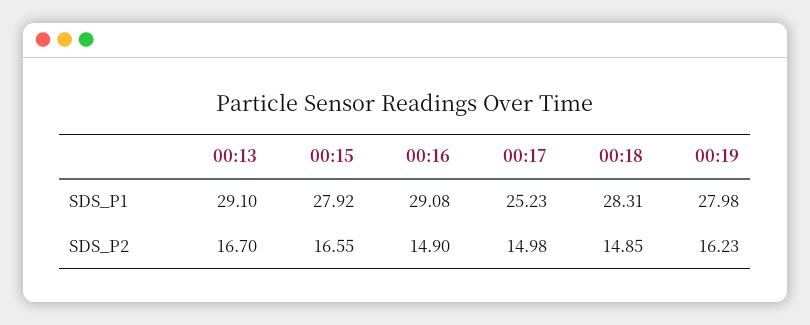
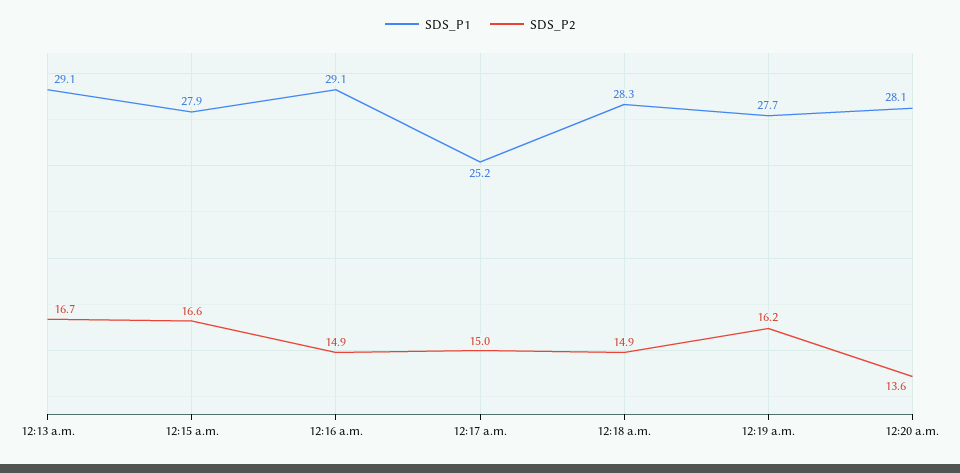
SDS_P1, 00:19: 27.98 -> 27.7
SDS_P1, 12:20 a.m.: none -> 28.1
SDS_P2, 12:20 a.m.: none -> 13.6

